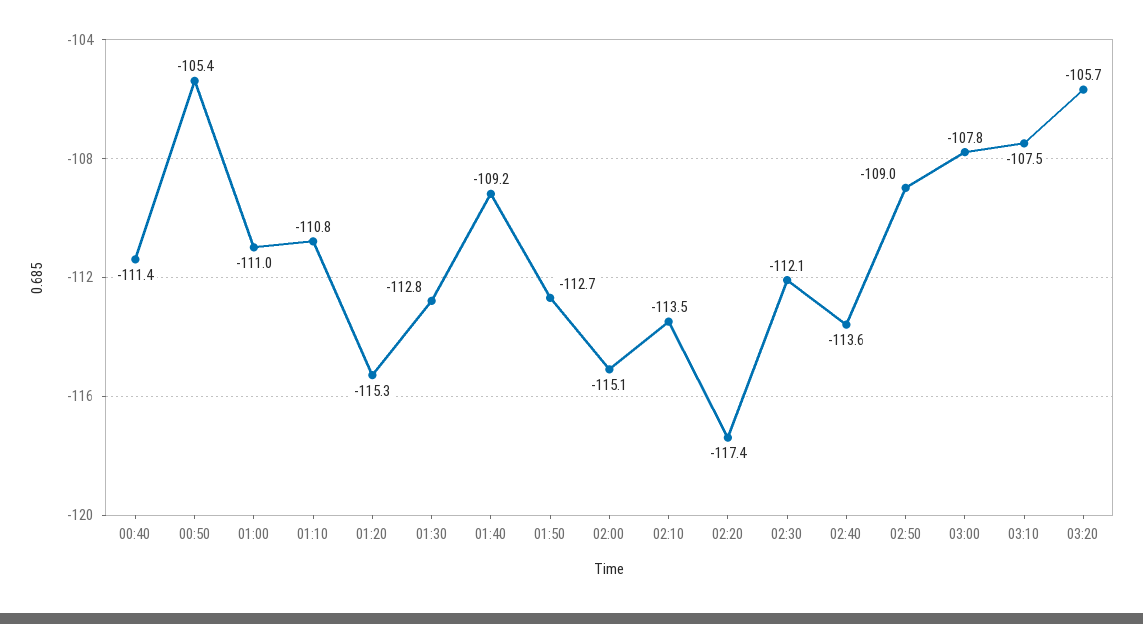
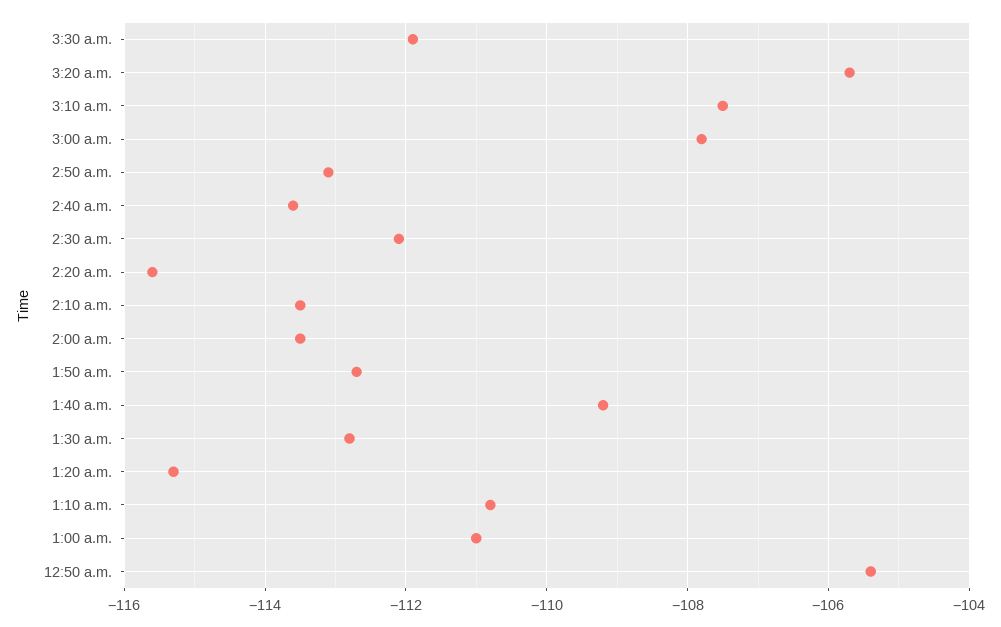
00:40: -111.4 -> none
02:00: -115.1 -> -113.5
02:20: -117.4 -> -115.5
02:50: -109 -> -113
3:30 a.m.: none -> -112

